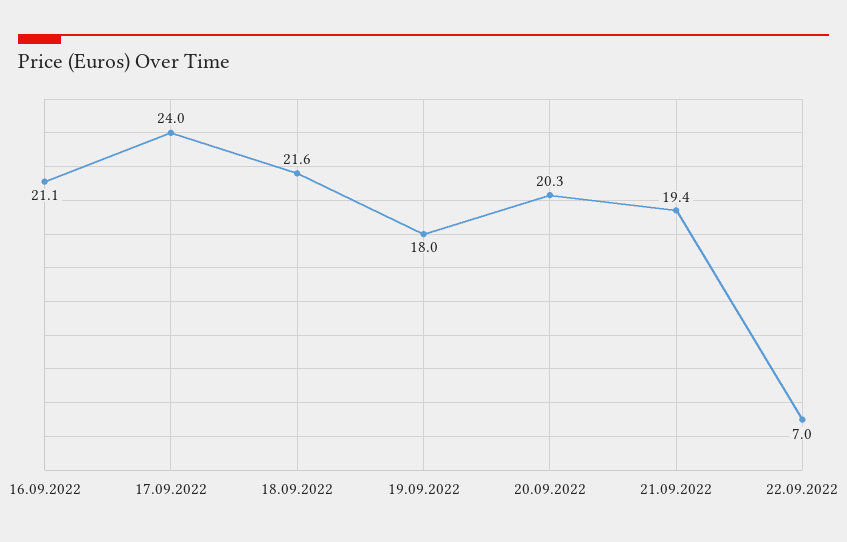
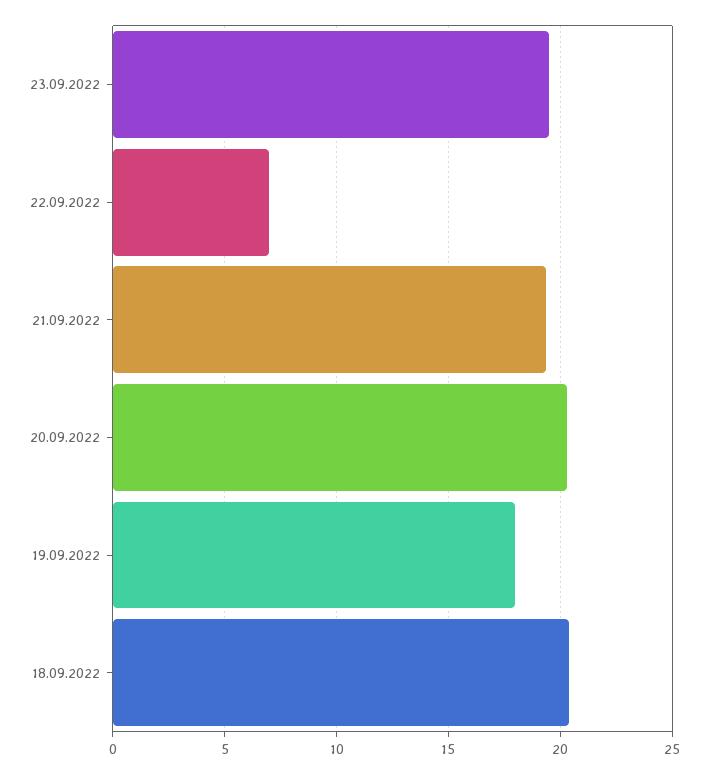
16.09.2022: 21.1 -> none
17.09.2022: 24 -> none
18.09.2022: 21.6 -> 20.5
23.09.2022: none -> 19.5

